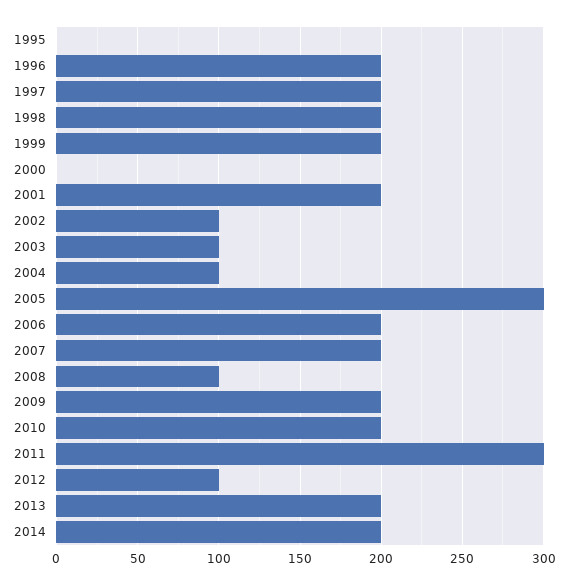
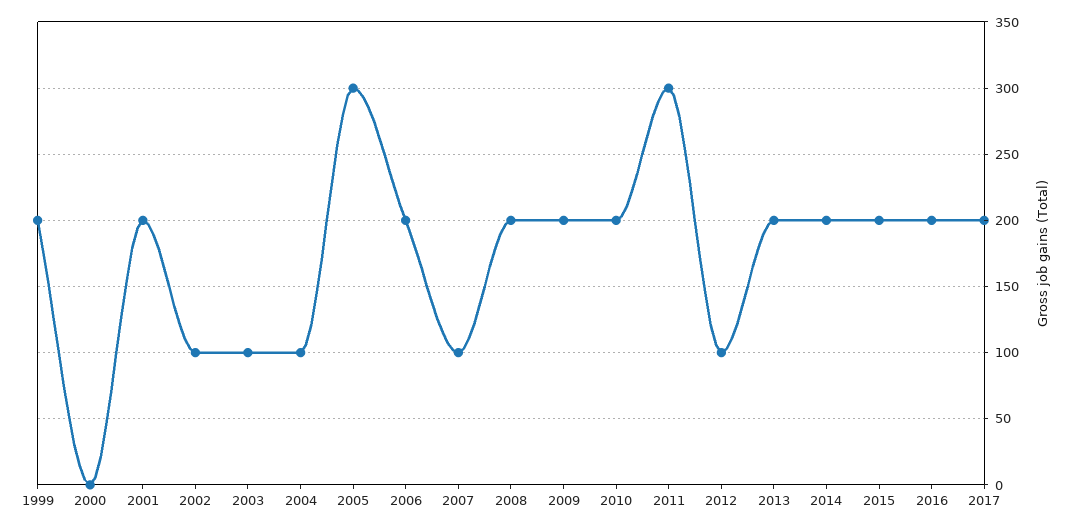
1995: 0 -> none
1996: 200 -> none
1997: 200 -> none
1998: 200 -> none
2007: 200 -> 100
2008: 100 -> 200
2015: none -> 200
2016: none -> 200
2017: none -> 200

